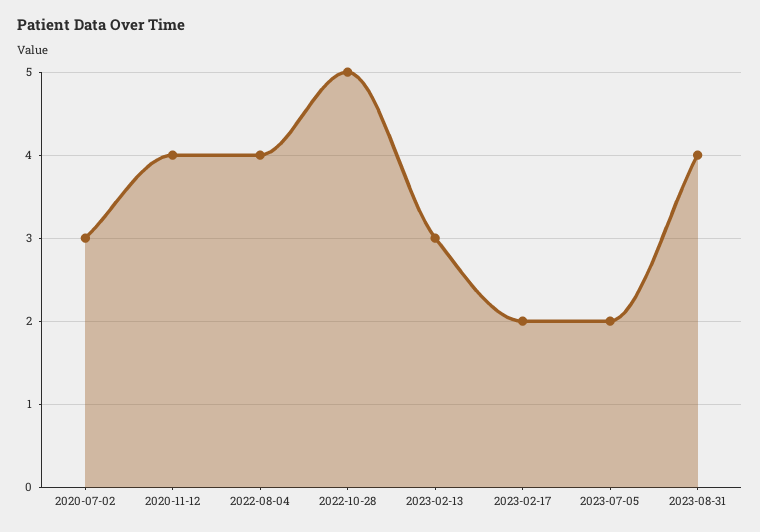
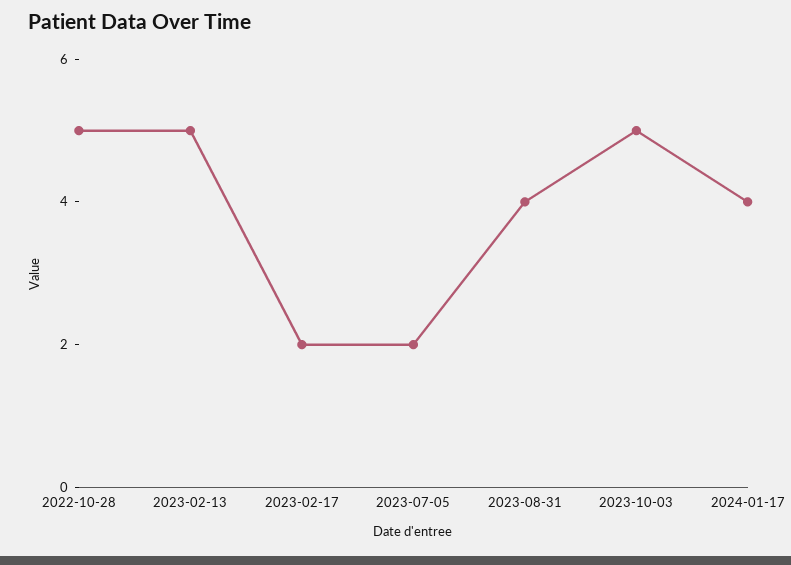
2020-07-02: 3 -> none
2020-11-12: 4 -> none
2022-08-04: 4 -> none
2023-02-13: 3 -> 5
2023-10-03: none -> 5
2024-01-17: none -> 4

